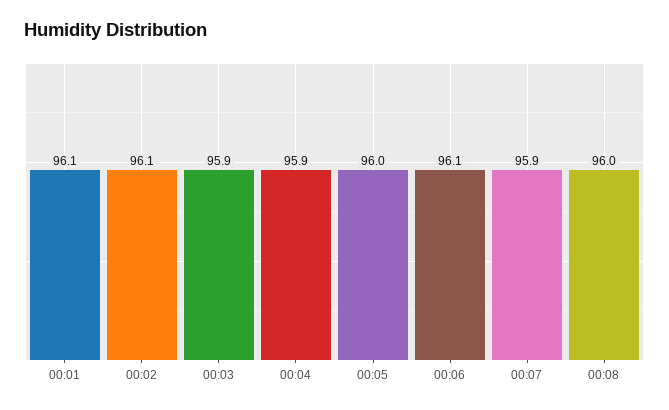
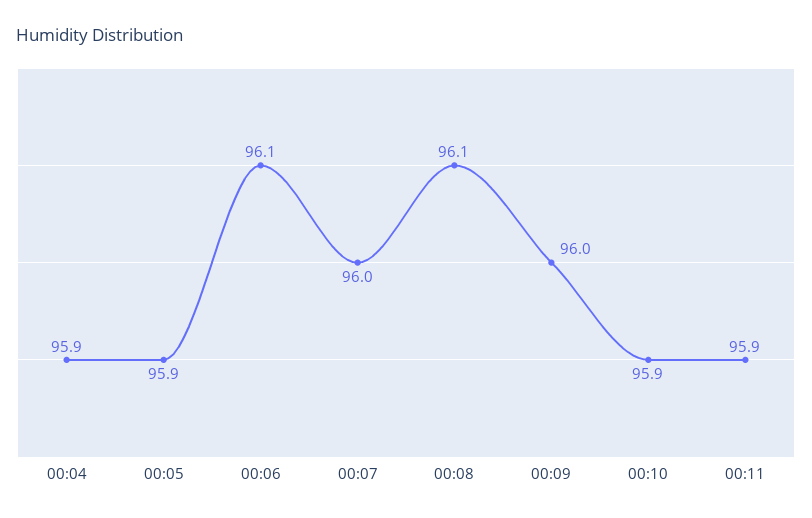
00:01: 96.1 -> none
00:02: 96.1 -> none
00:03: 95.9 -> none
00:05: 96 -> 95.9
00:07: 95.9 -> 96
00:08: 96 -> 96.1
00:09: none -> 96
00:10: none -> 95.9
00:11: none -> 95.9

